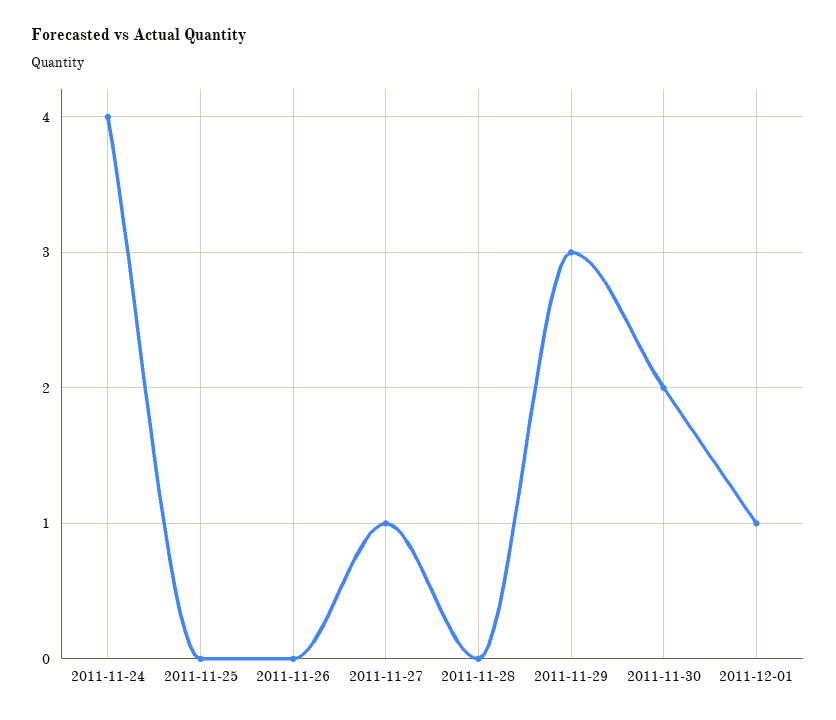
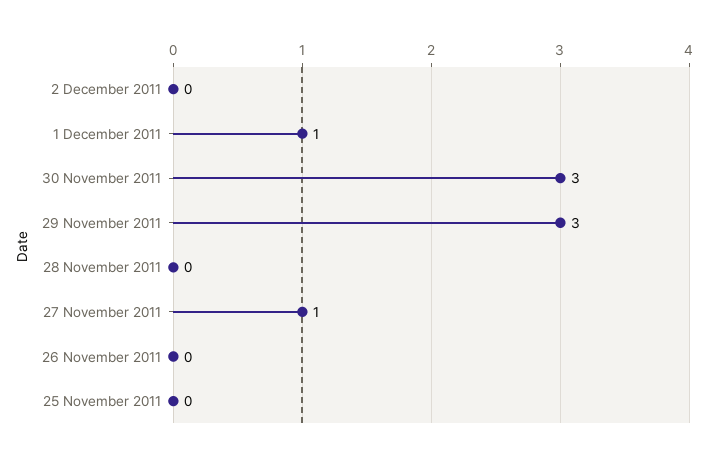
2011-11-24: 4 -> none
2011-11-30: 2 -> 3
2 December 2011: none -> 0

